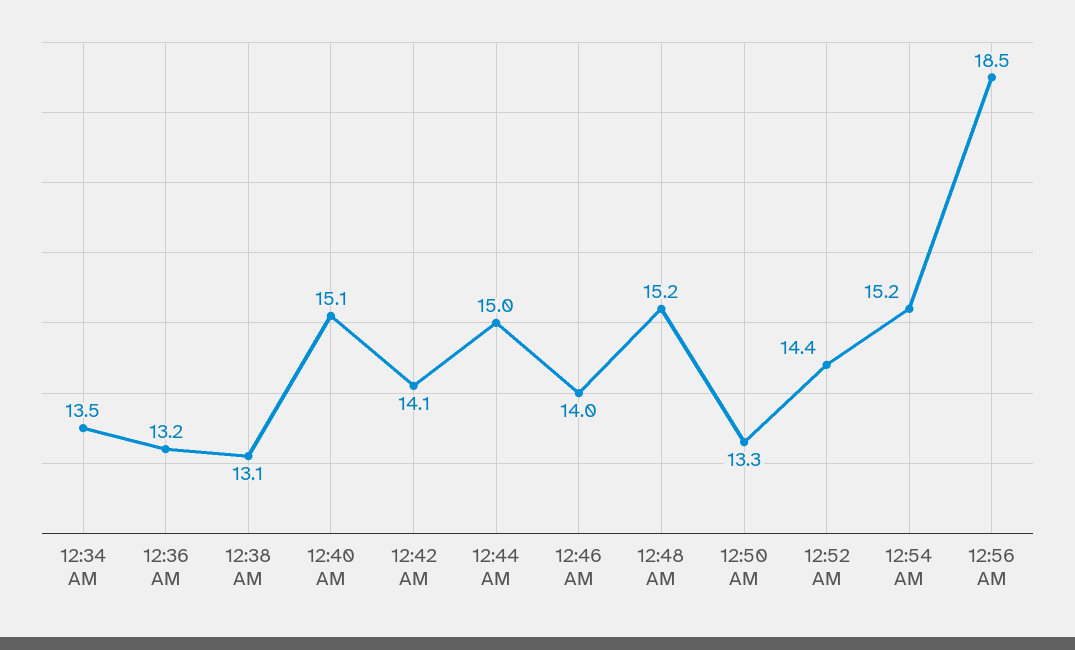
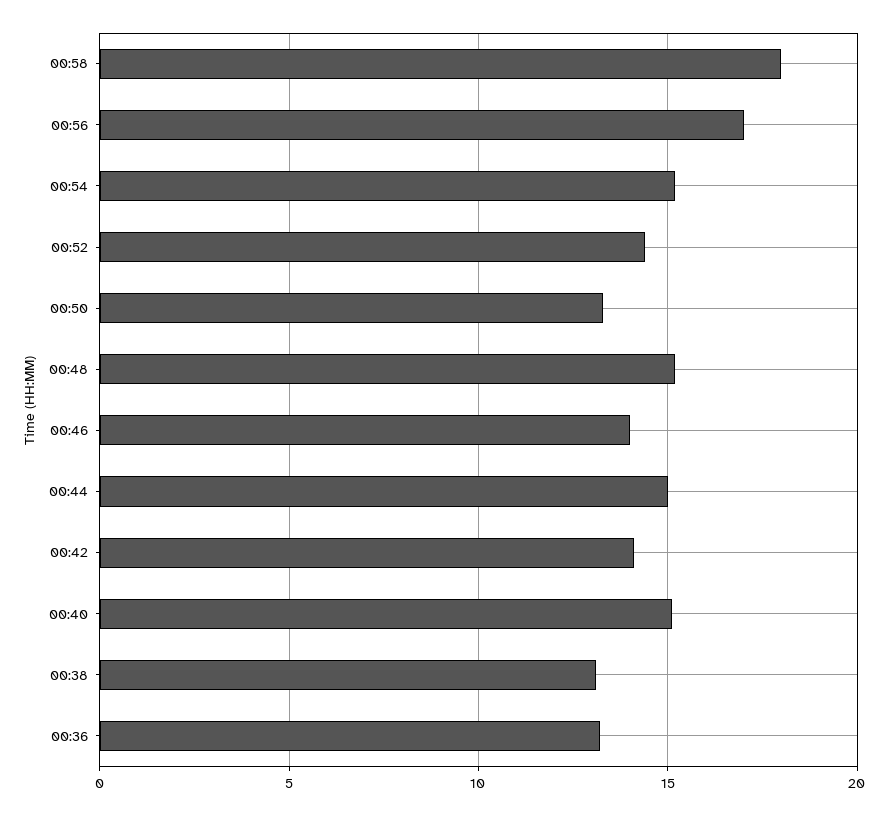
12:34 AM: 13.5 -> none
12:56 AM: 18.5 -> 17
00:58: none -> 18

